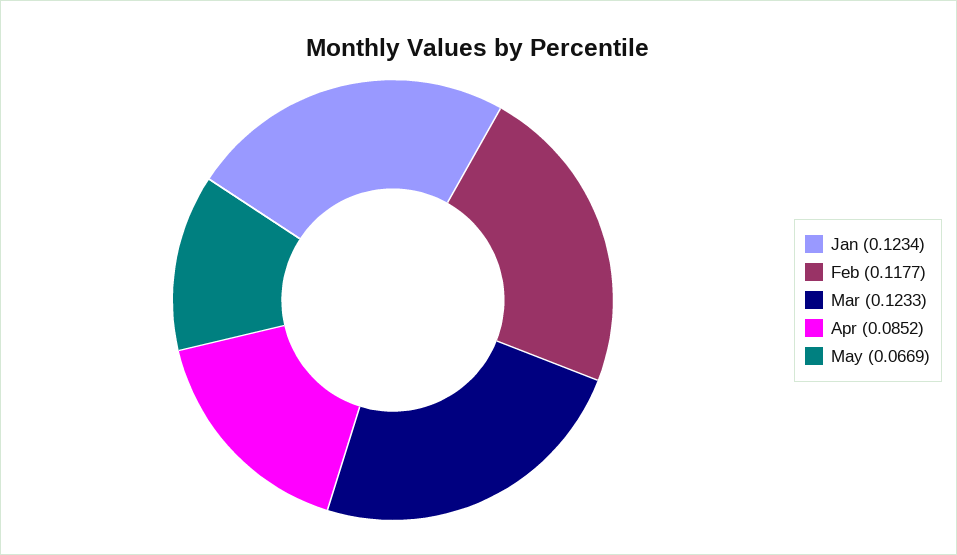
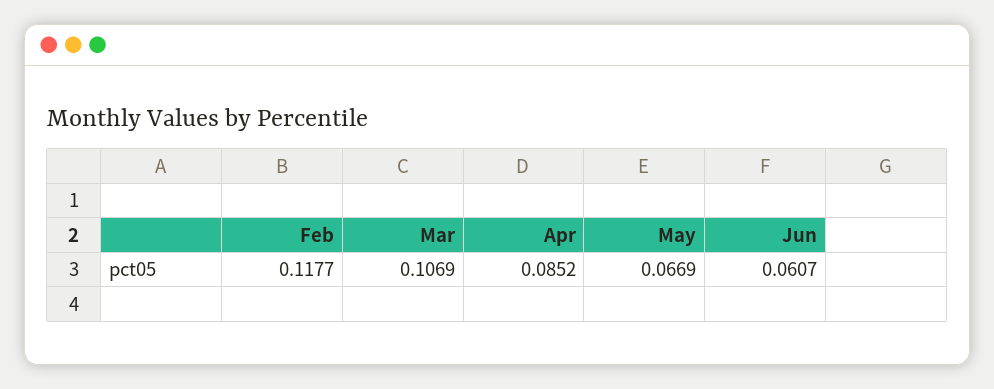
Jan: 0.1234 -> none
Mar: 0.1233 -> 0.1069
Jun: none -> 0.0607

